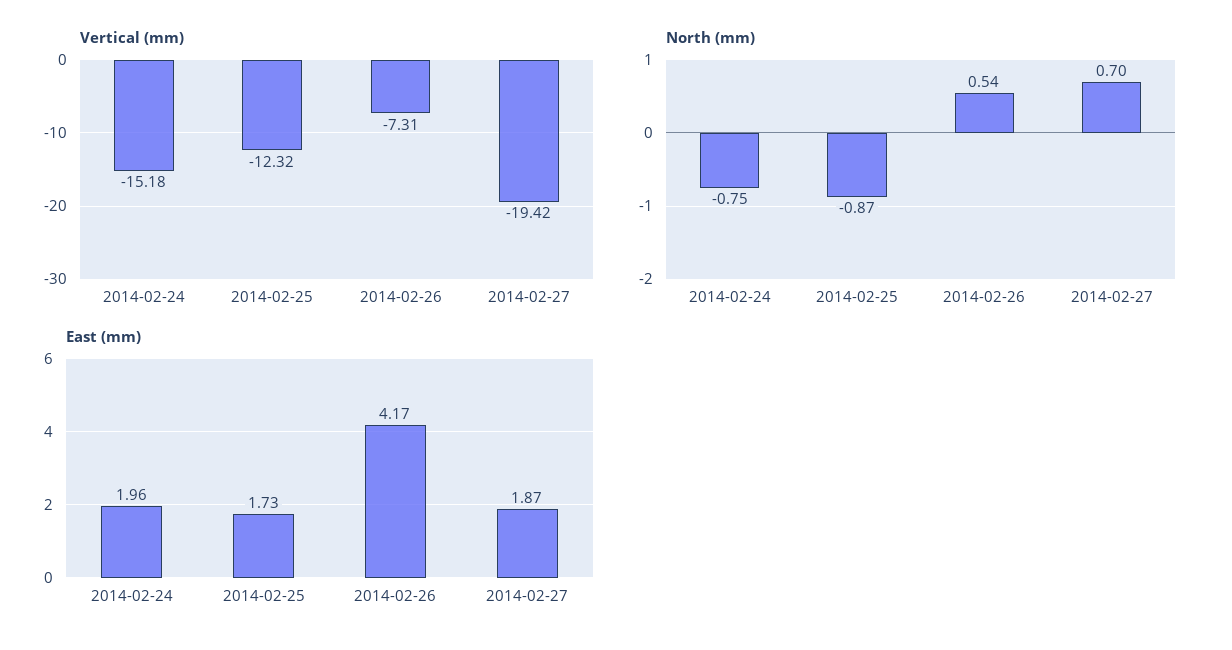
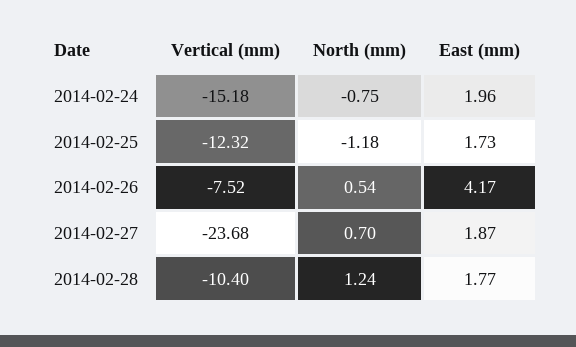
Vertical (mm), 2014-02-26: -7.31 -> -7.52
Vertical (mm), 2014-02-27: -19.42 -> -23.68
North (mm), 2014-02-25: -0.87 -> -1.18
Vertical (mm), 2014-02-28: none -> -10.4
North (mm), 2014-02-28: none -> 1.24
East (mm), 2014-02-28: none -> 1.77

